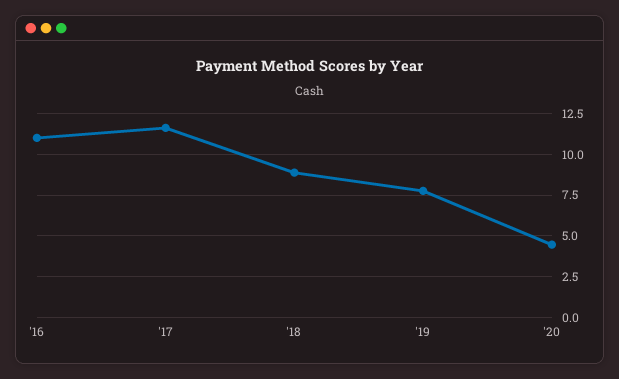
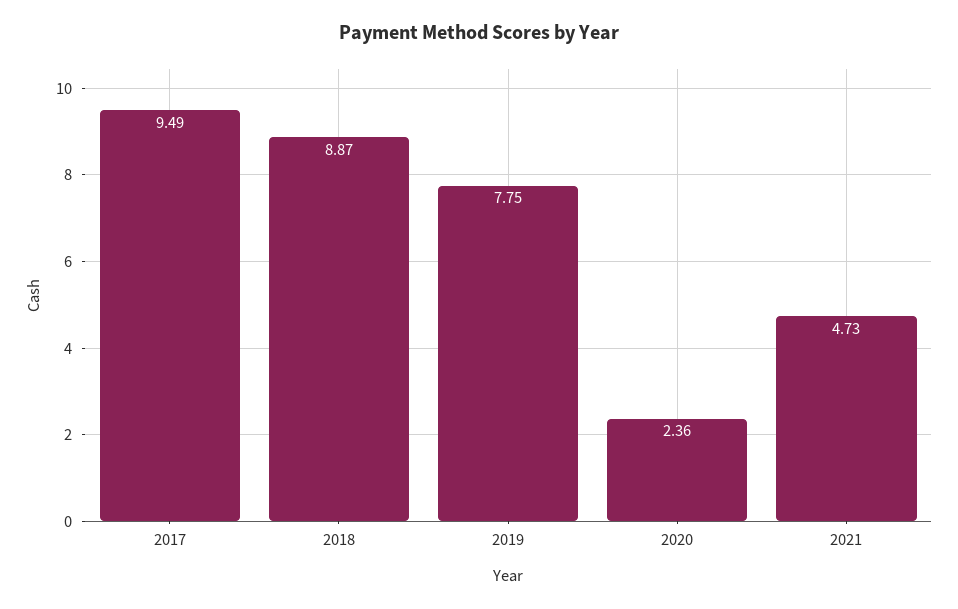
'16: 11 -> none
'17: 11.5 -> 9.49
'20: 4.5 -> 2.36
2021: none -> 4.73

